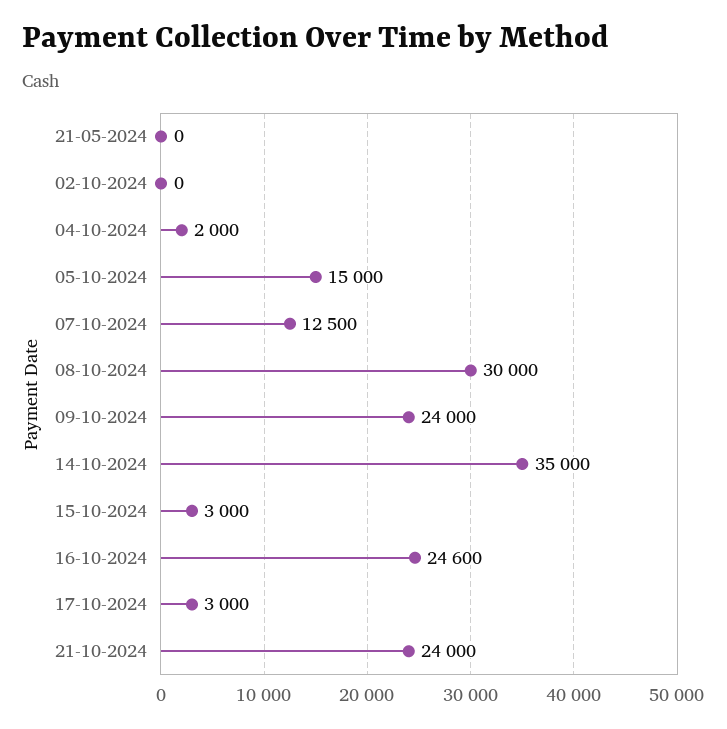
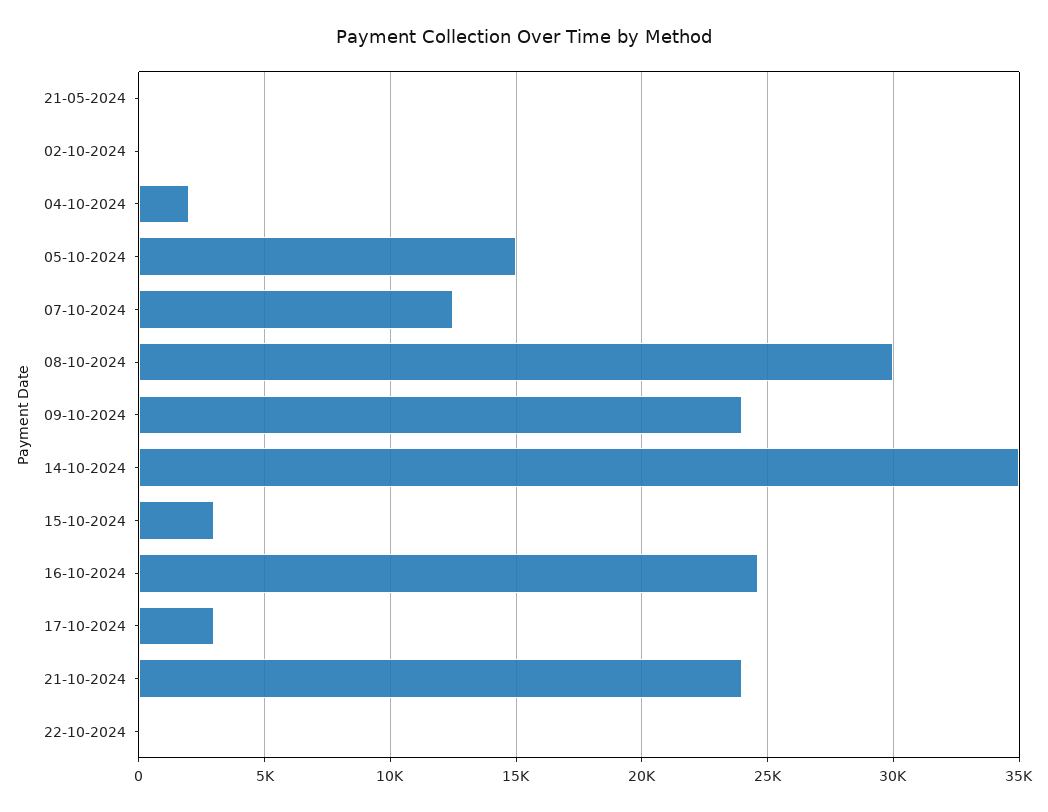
22-10-2024: none -> 0

